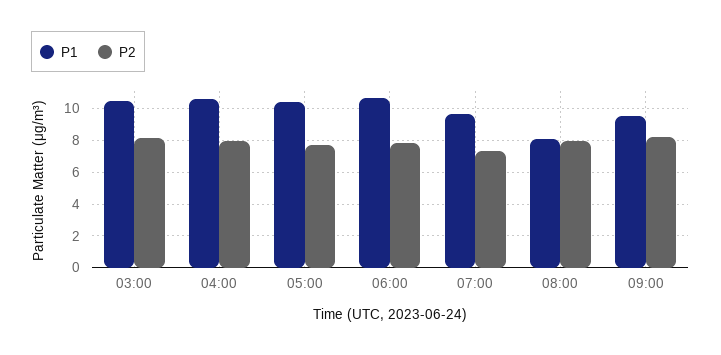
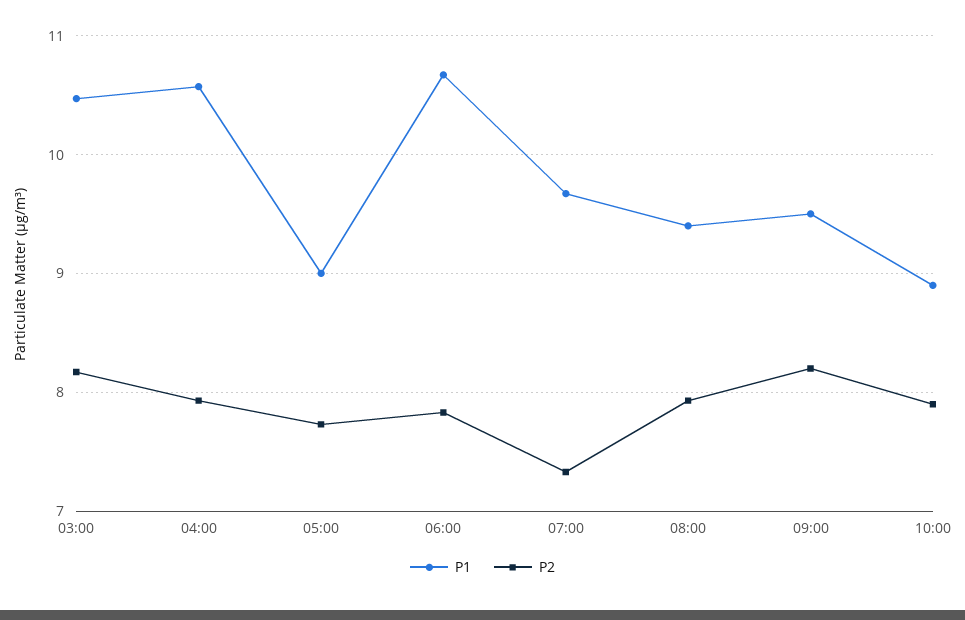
P1, 05:00: 10.5 -> 9
P1, 08:00: 8 -> 9.4
P1, 10:00: none -> 8.9
P2, 10:00: none -> 7.9

